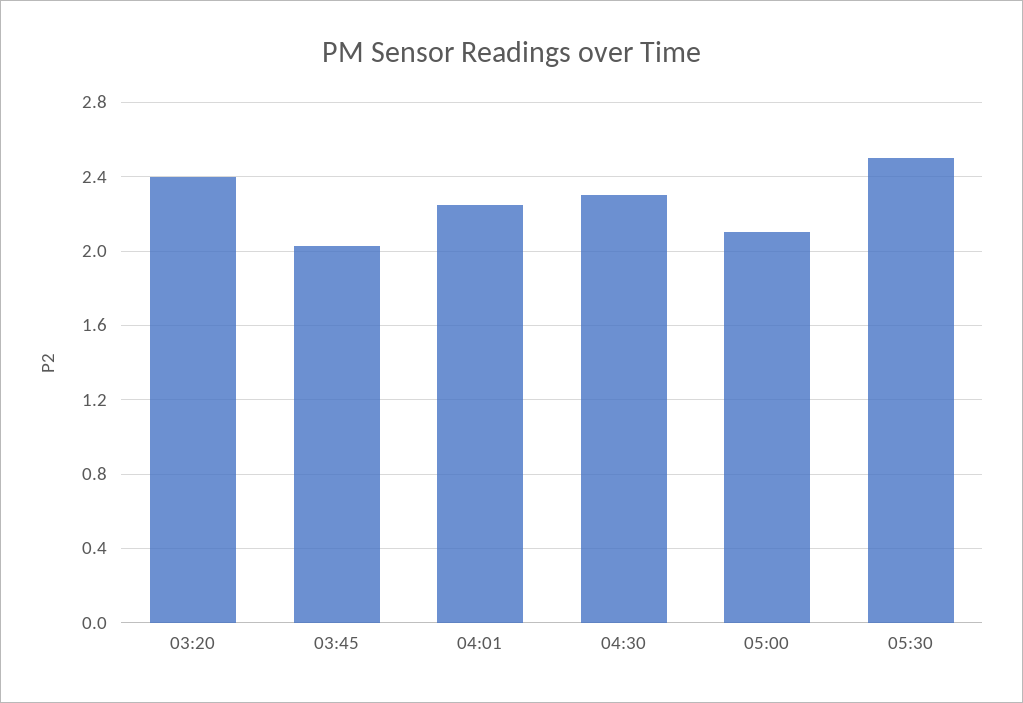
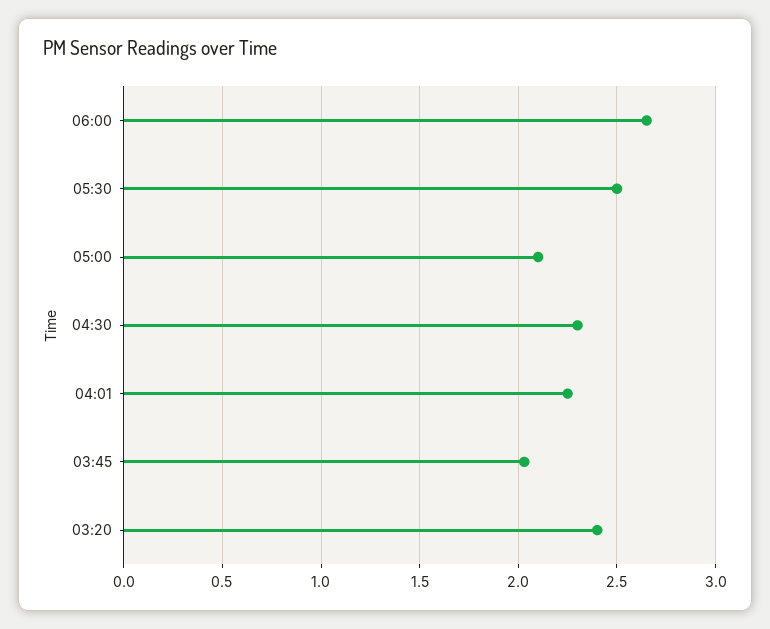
06:00: none -> 2.65

